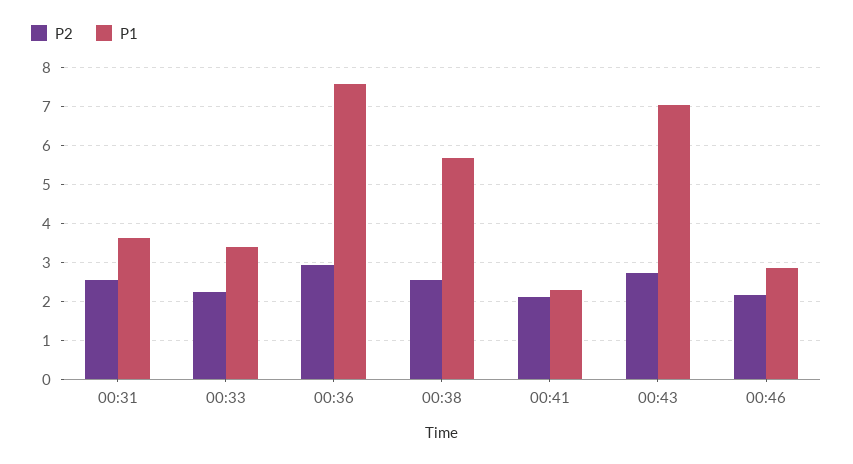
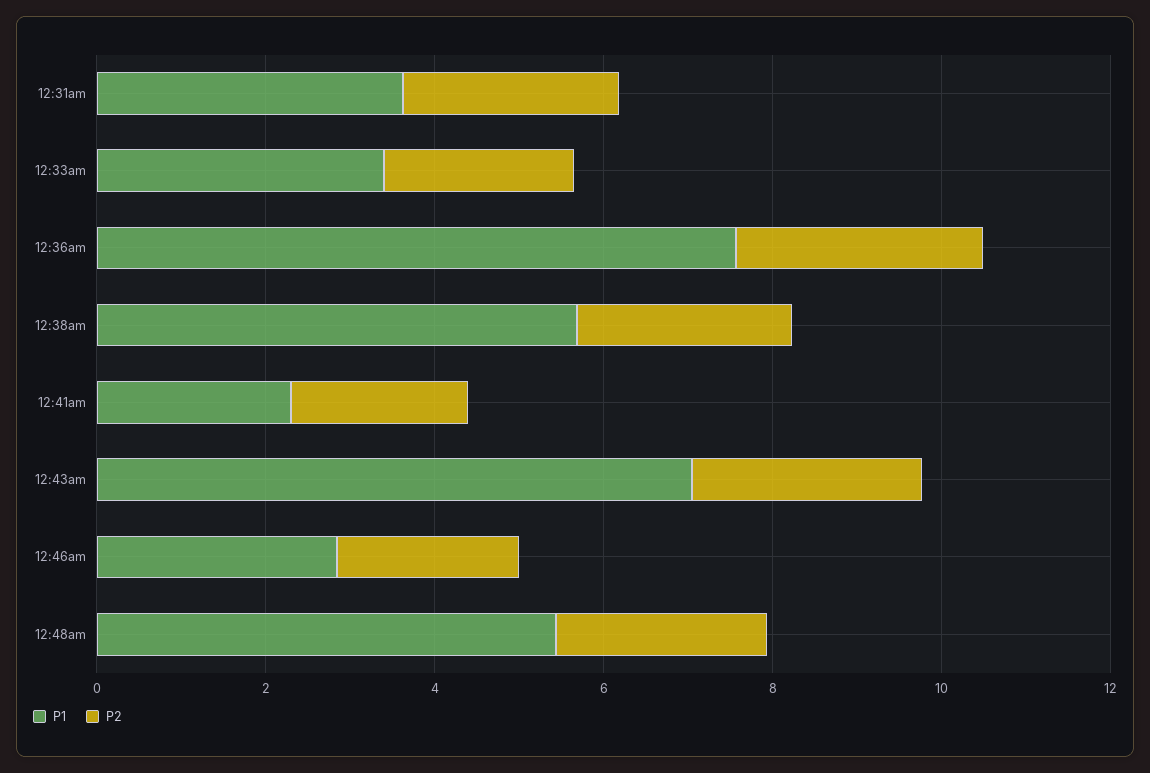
P1, 12:48am: none -> 5.5
P2, 12:48am: none -> 2.5

